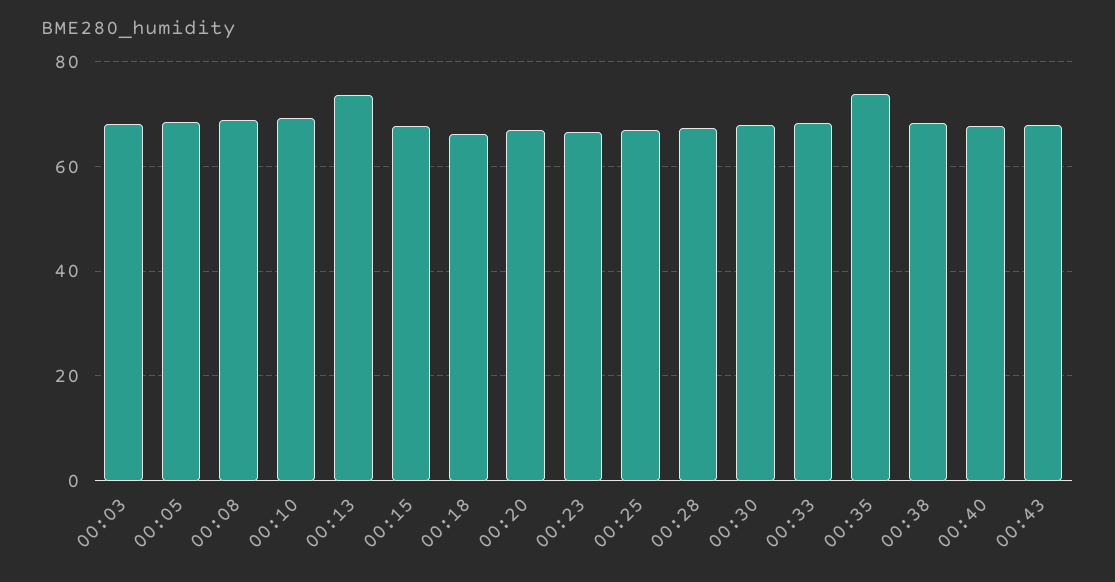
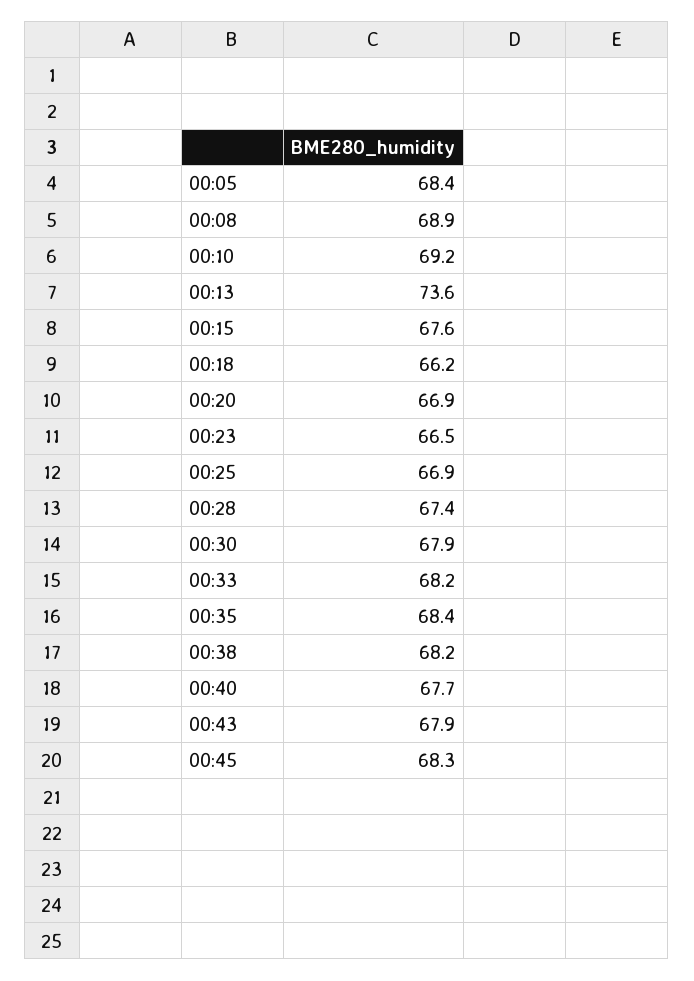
00:03: 68 -> none
00:35: 74 -> 68.4
00:45: none -> 68.3

